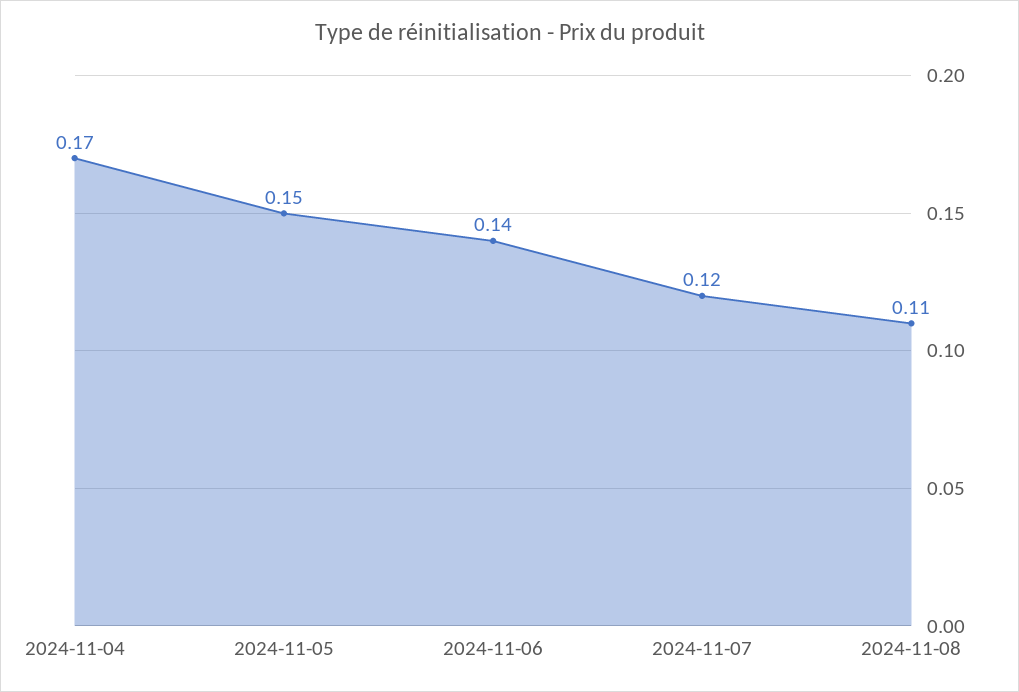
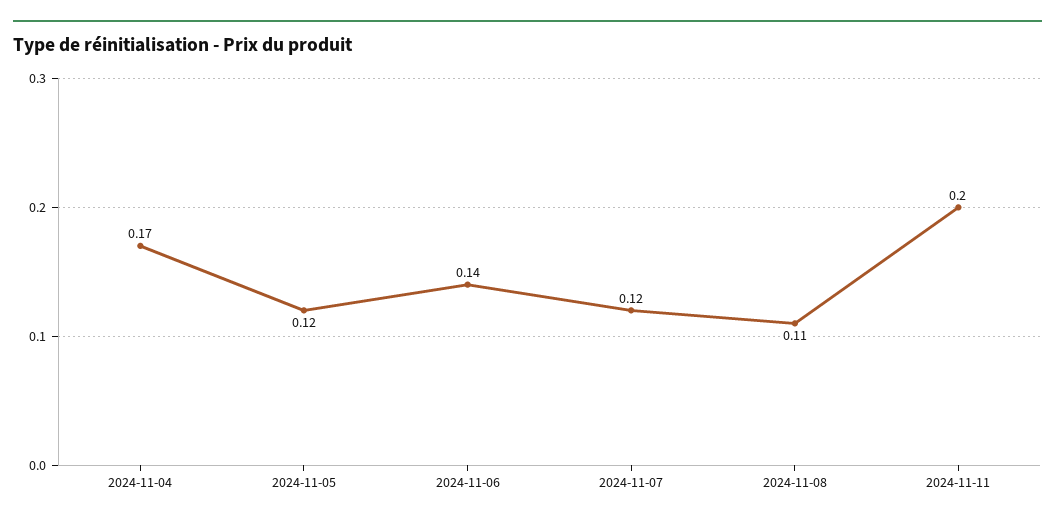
2024-11-05: 0.15 -> 0.12
2024-11-11: none -> 0.2

